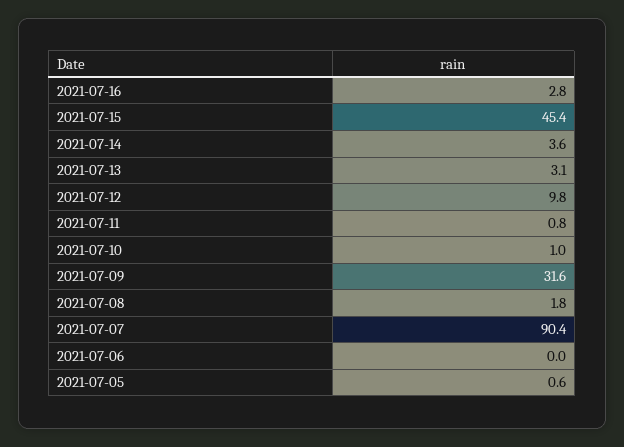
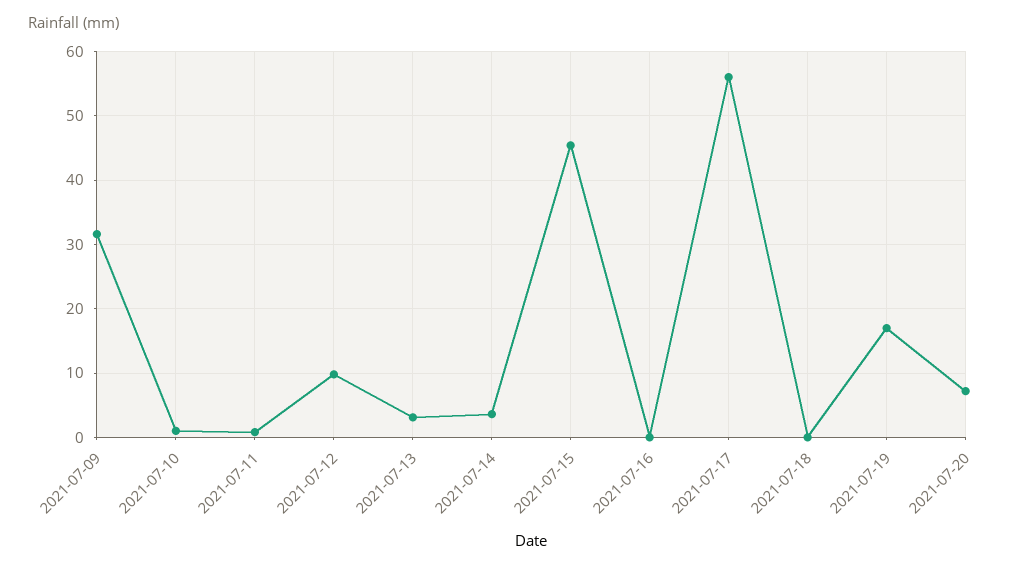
2021-07-16: 2.8 -> 0
2021-07-08: 1.8 -> none
2021-07-07: 90.4 -> none
2021-07-06: 0 -> none
2021-07-05: 0.6 -> none
2021-07-17: none -> 56
2021-07-18: none -> 0
2021-07-19: none -> 17
2021-07-20: none -> 7

